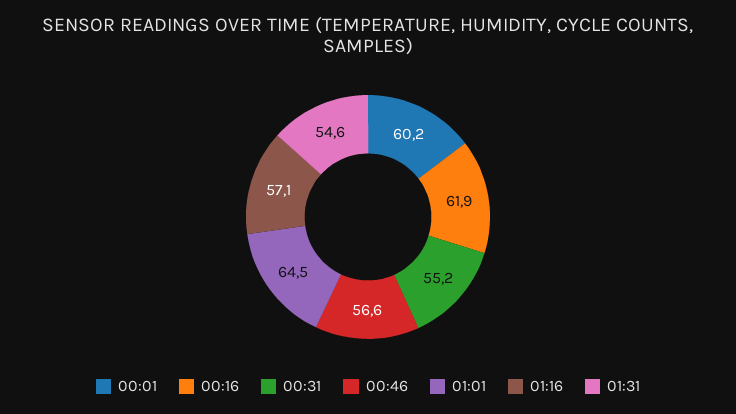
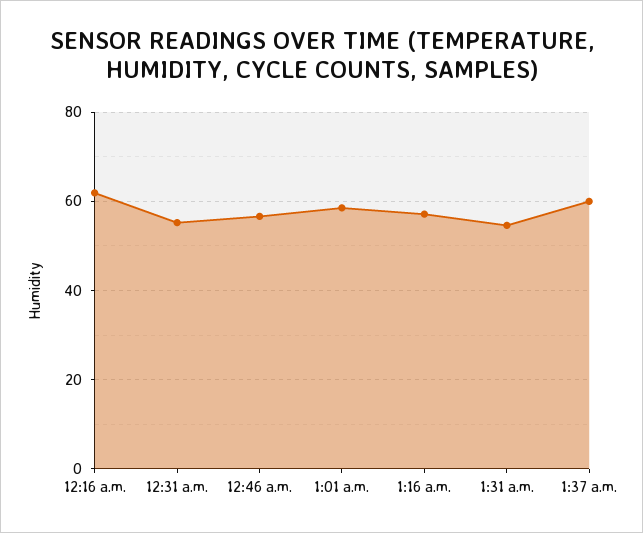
00:01: 60.2 -> none
01:01: 64.5 -> 58
1:37 a.m.: none -> 60

